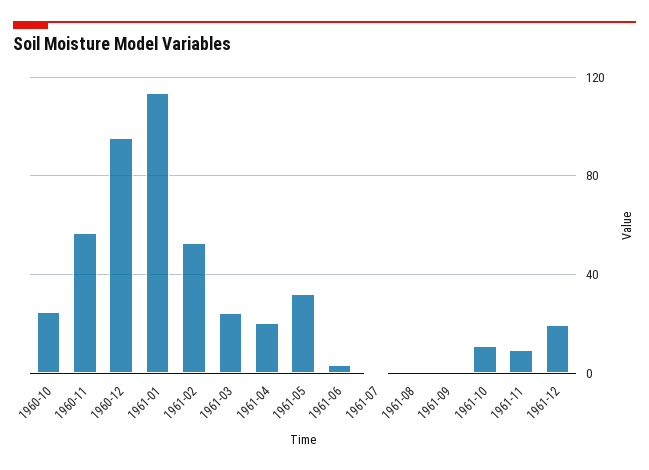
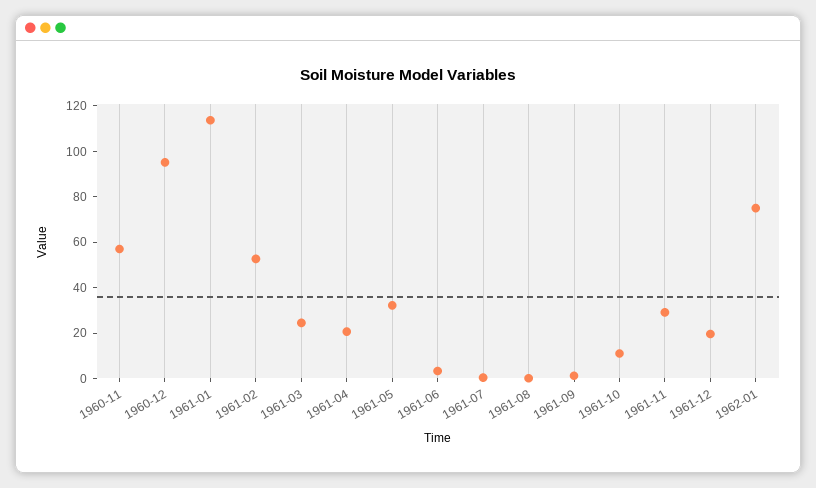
1960-10: 25 -> none
1961-11: 10 -> 30
1962-01: none -> 75

